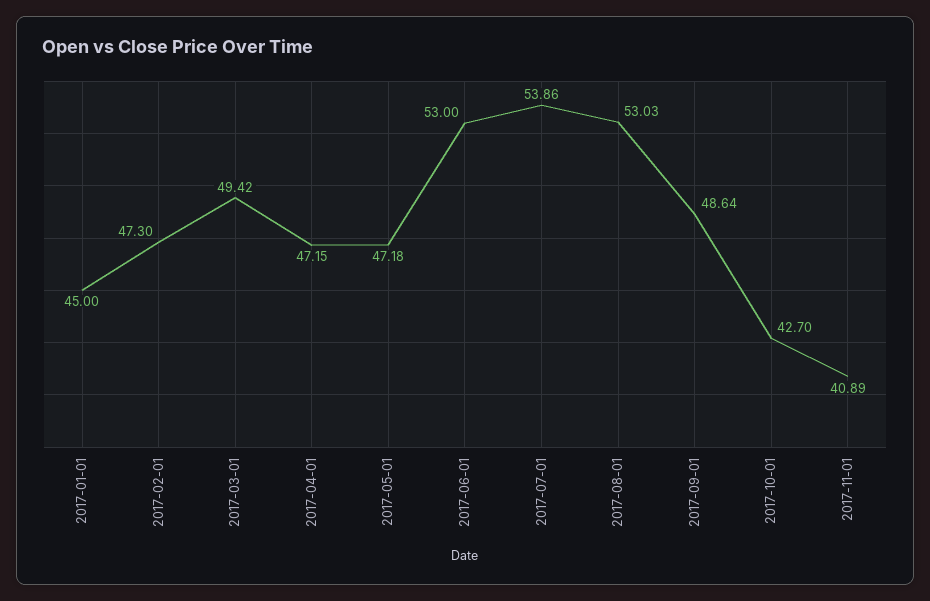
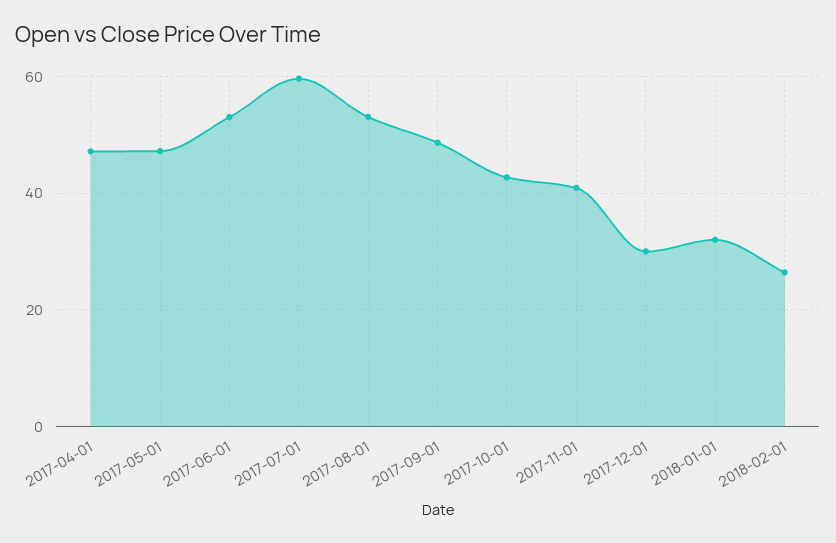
2017-01-01: 45 -> none
2017-02-01: 47.3 -> none
2017-03-01: 49.42 -> none
2017-07-01: 53.86 -> 60
2017-12-01: none -> 30
2018-01-01: none -> 32
2018-02-01: none -> 26

